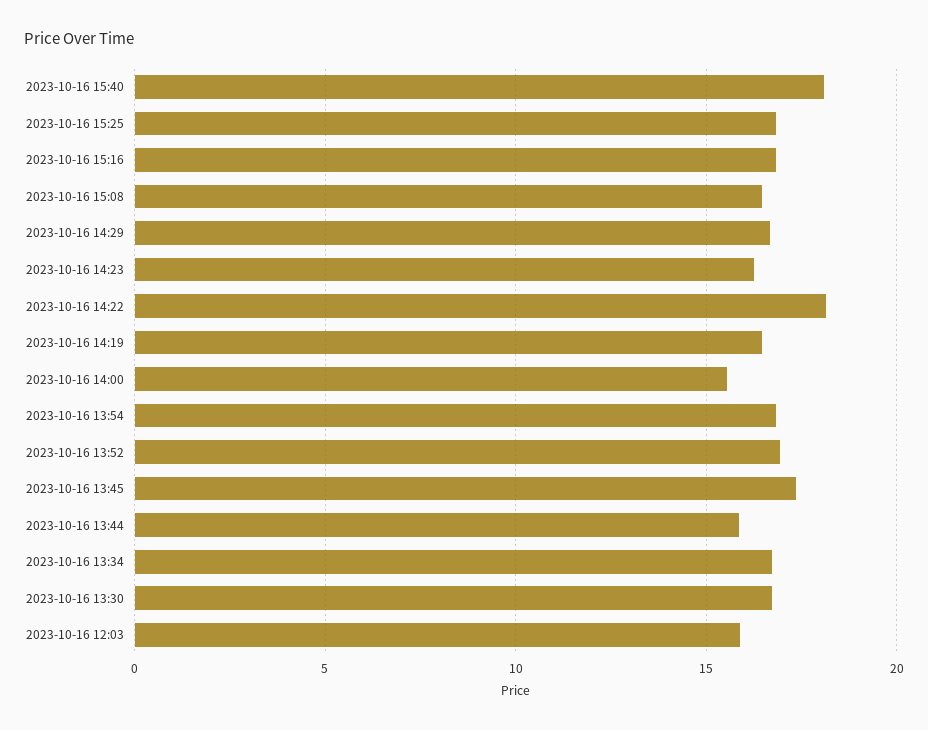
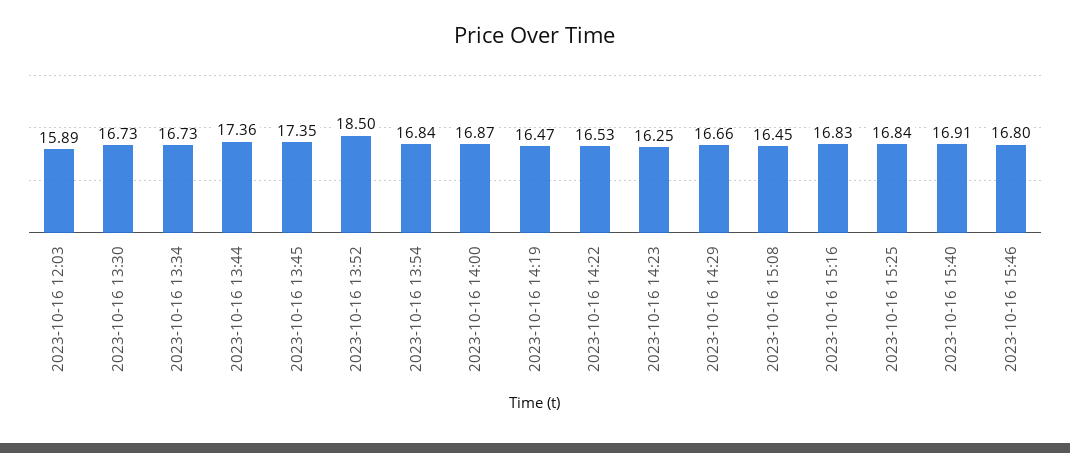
2023-10-16 15:40: 18 -> 16.91
2023-10-16 14:22: 18 -> 16.53
2023-10-16 14:00: 15.5 -> 16.87
2023-10-16 13:52: 17 -> 18.5
2023-10-16 13:44: 16 -> 17.36
2023-10-16 15:46: none -> 16.8

